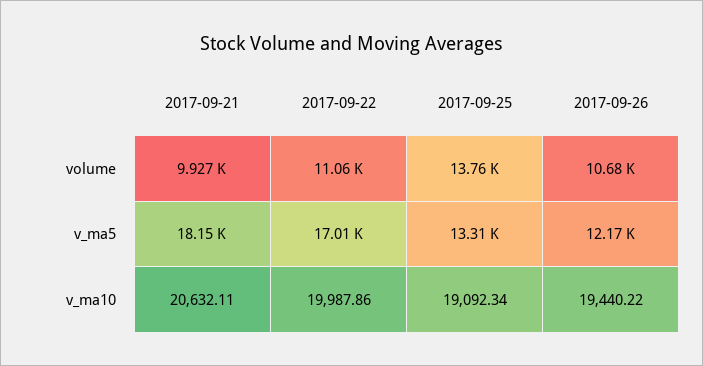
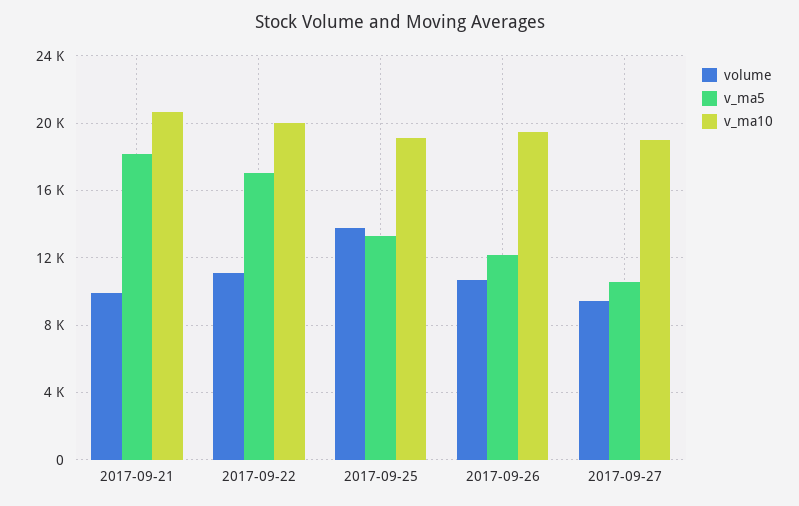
volume, 2017-09-27: none -> 9500
v_ma5, 2017-09-27: none -> 10500
v_ma10, 2017-09-27: none -> 19000

